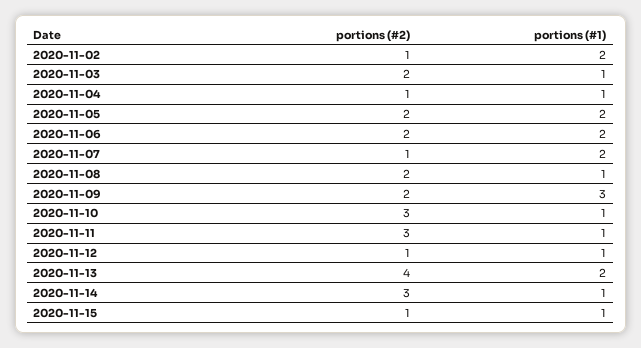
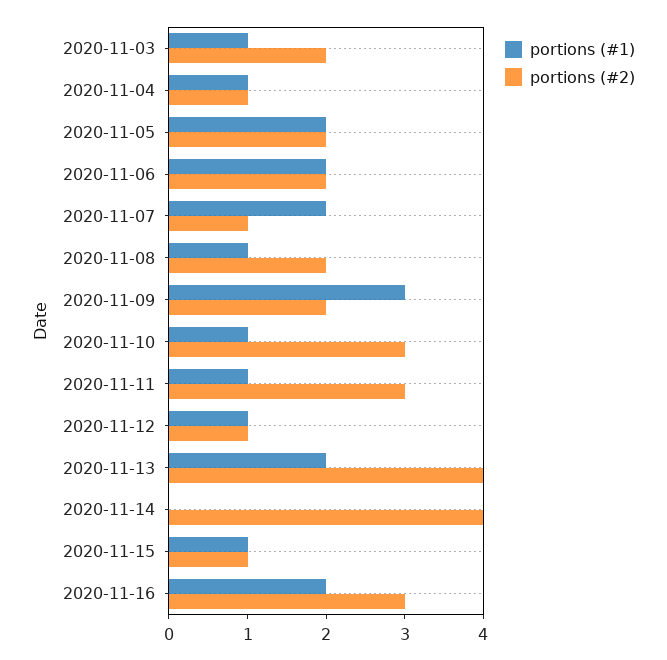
portions (#2), 2020-11-02: 1 -> none
portions (#1), 2020-11-02: 2 -> none
portions (#2), 2020-11-14: 3 -> 4
portions (#1), 2020-11-14: 1 -> 0
portions (#1), 2020-11-16: none -> 2
portions (#2), 2020-11-16: none -> 3

